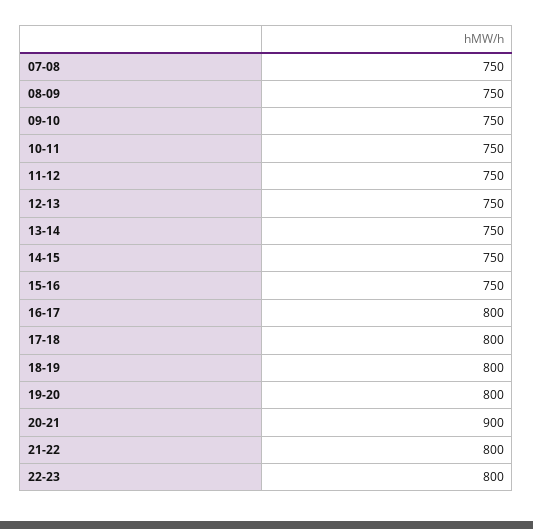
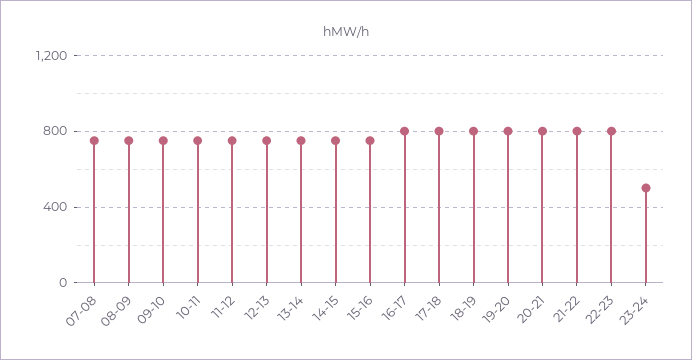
20-21: 900 -> 800
23-24: none -> 500

